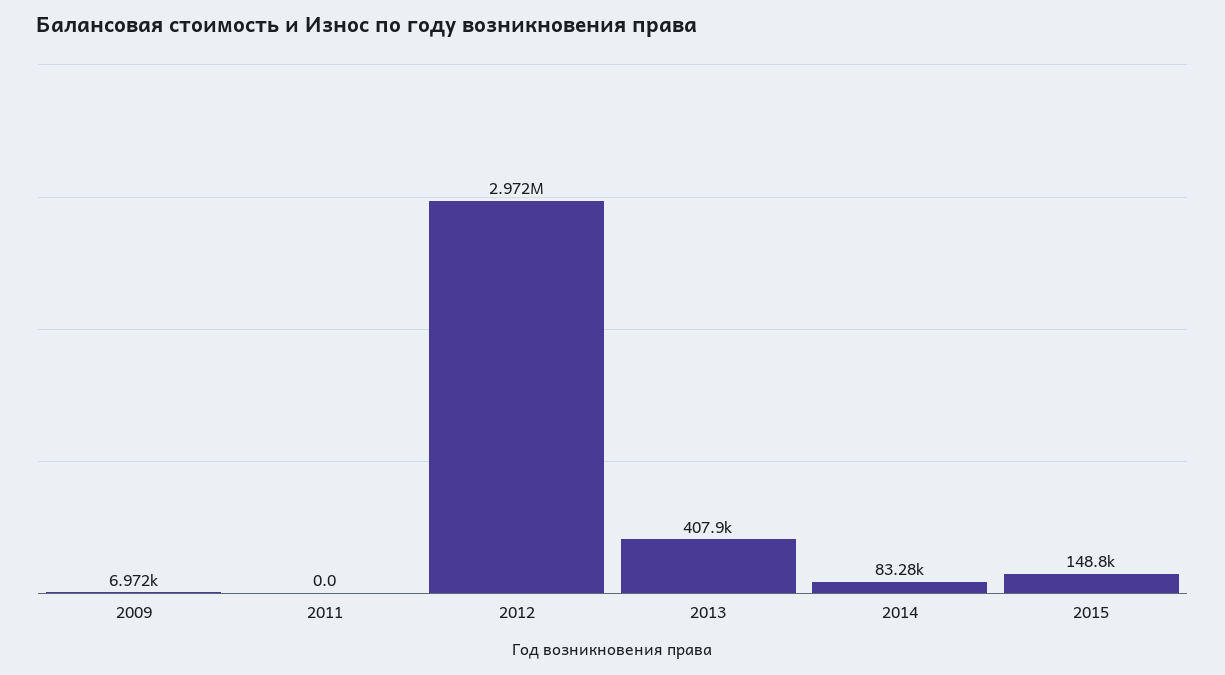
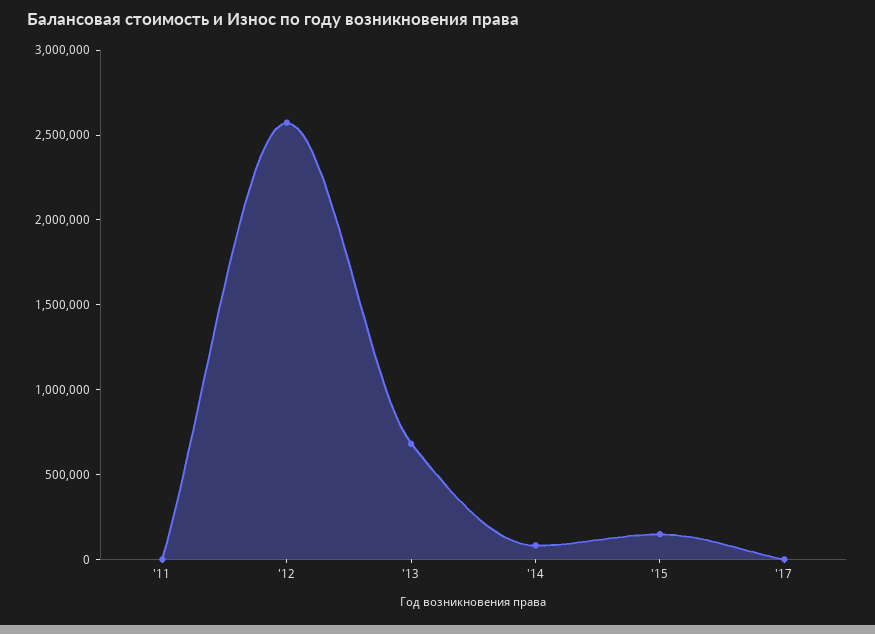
2009: 6972 -> none
2012: 2972000 -> 2600000
2013: 407900 -> 700000
'17: none -> 0

